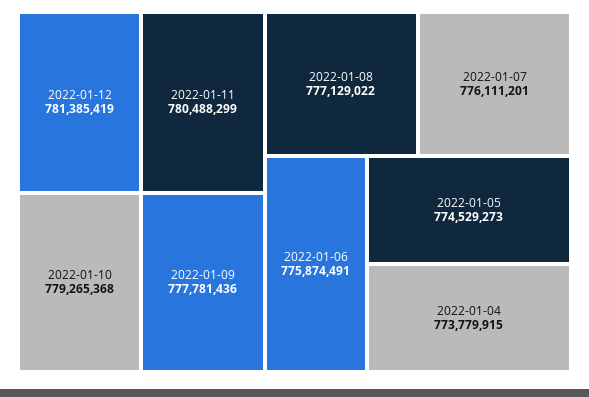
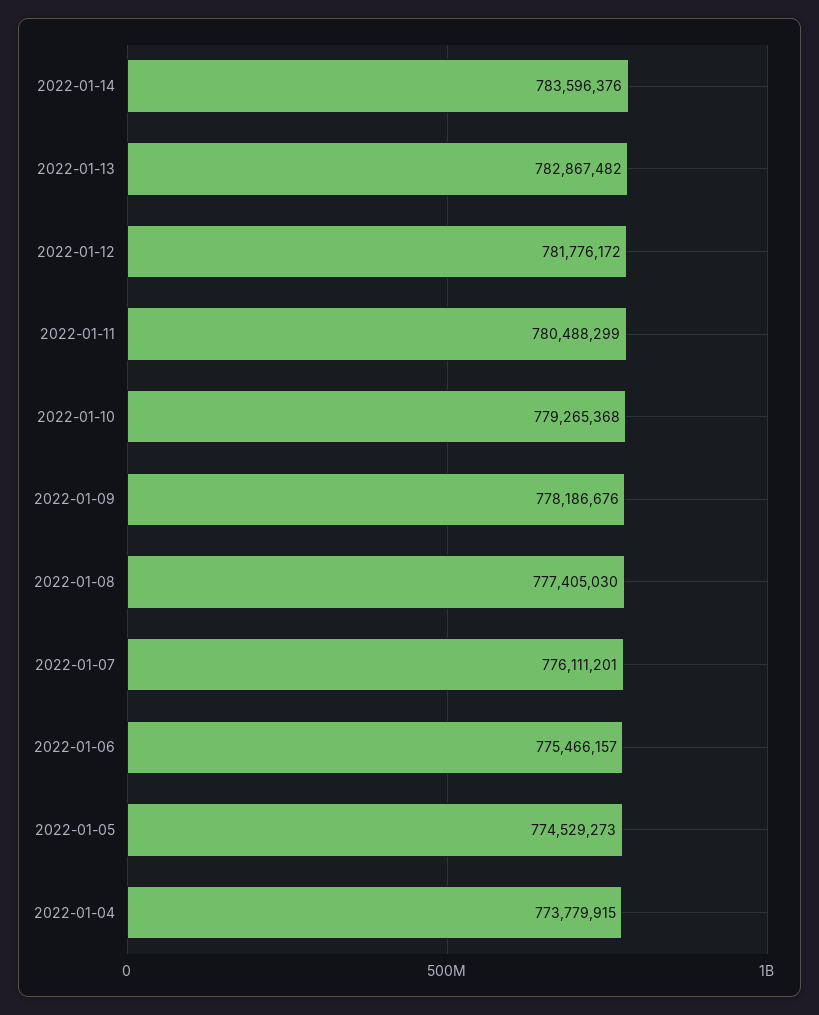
2022-01-12: 781385419 -> 781776172
2022-01-09: 777781436 -> 778186676
2022-01-08: 777129022 -> 777405030
2022-01-06: 775874491 -> 775466157
2022-01-14: none -> 783596376
2022-01-13: none -> 782867482

